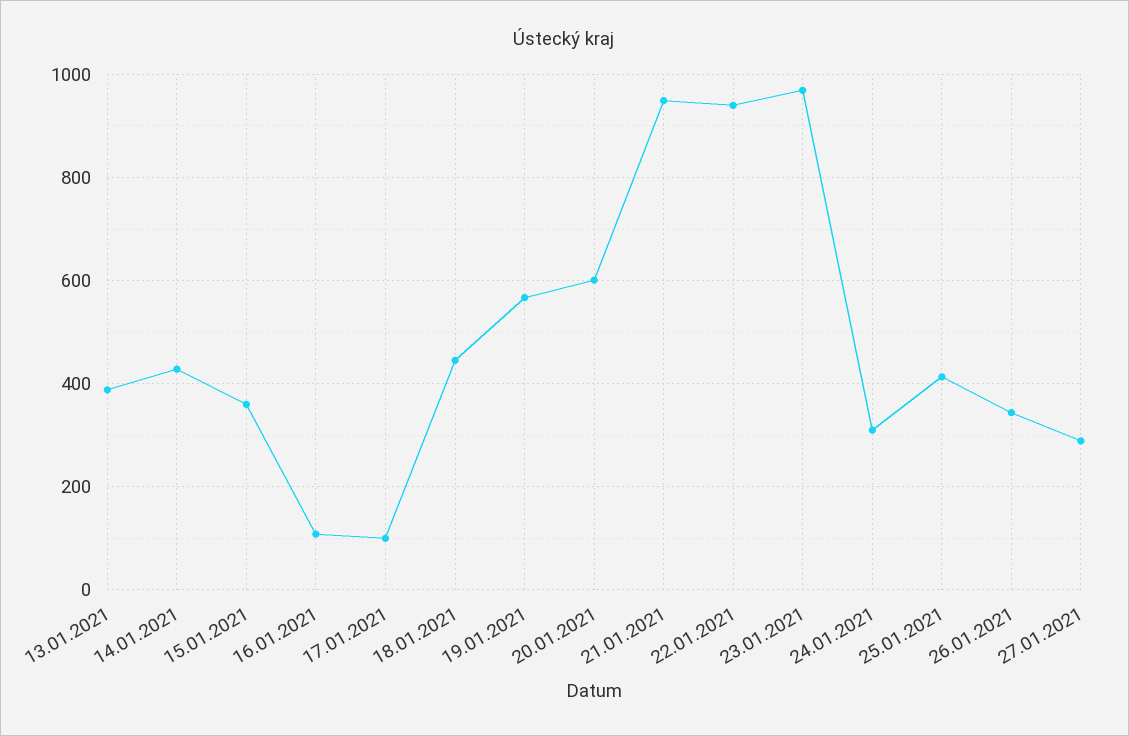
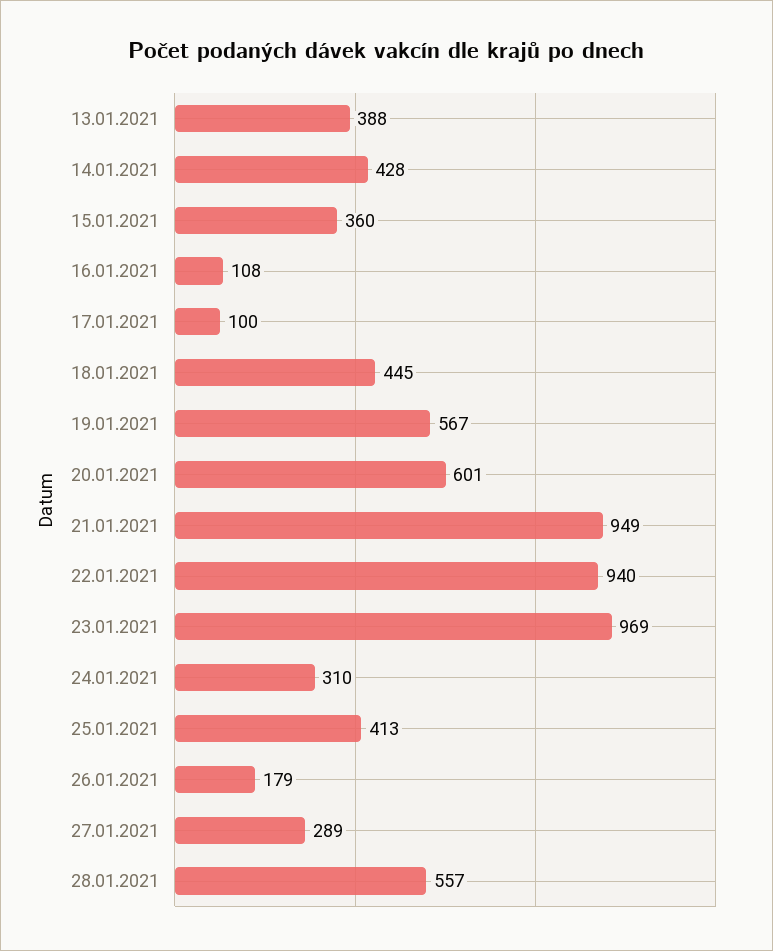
26.01.2021: 340 -> 179
28.01.2021: none -> 557

